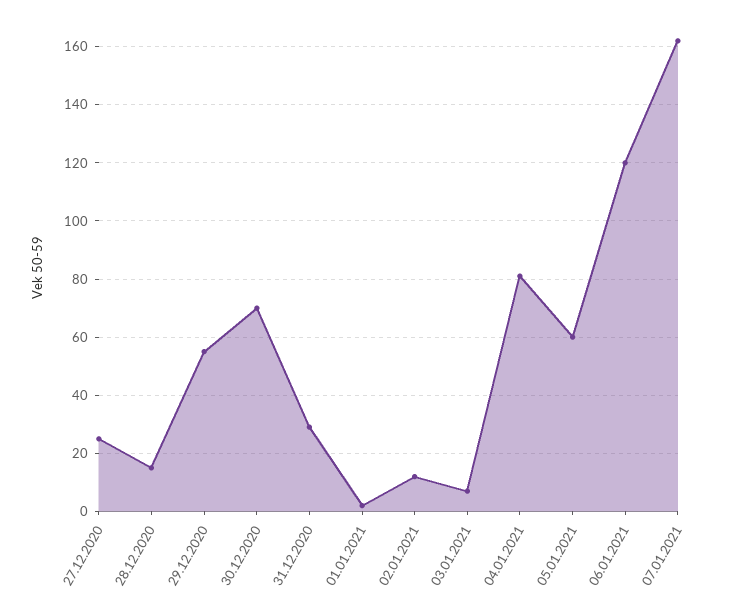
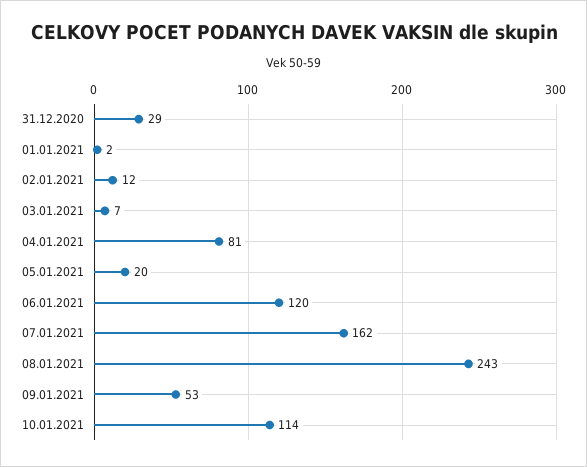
27.12.2020: 25 -> none
28.12.2020: 15 -> none
29.12.2020: 55 -> none
30.12.2020: 70 -> none
05.01.2021: 60 -> 20
08.01.2021: none -> 243
09.01.2021: none -> 53
10.01.2021: none -> 114

